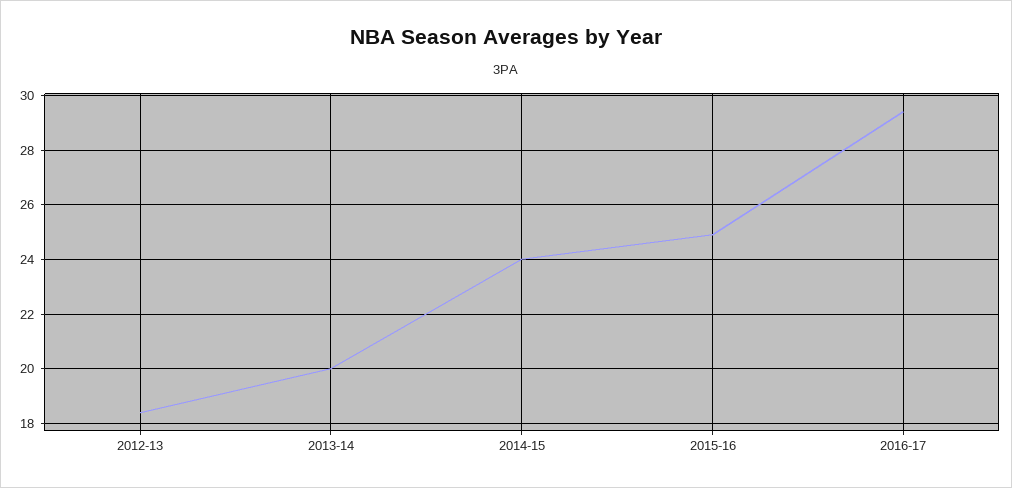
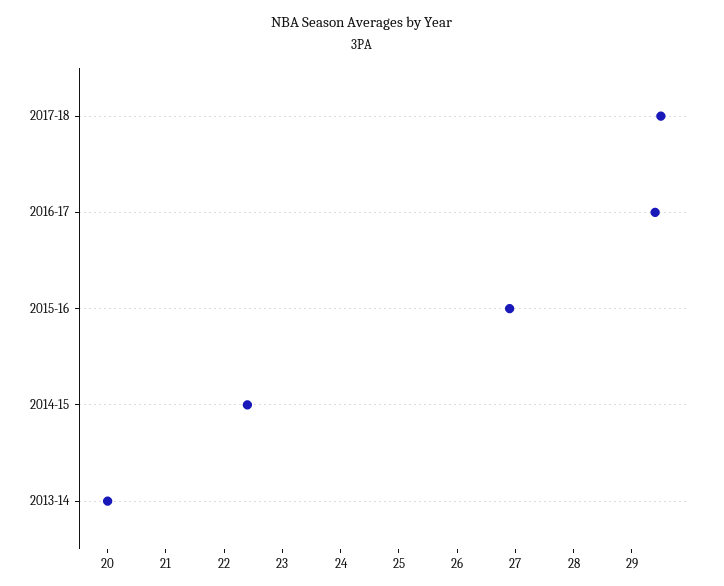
2012-13: 18.5 -> none
2014-15: 24 -> 22.5
2015-16: 25 -> 27
2017-18: none -> 29.5

